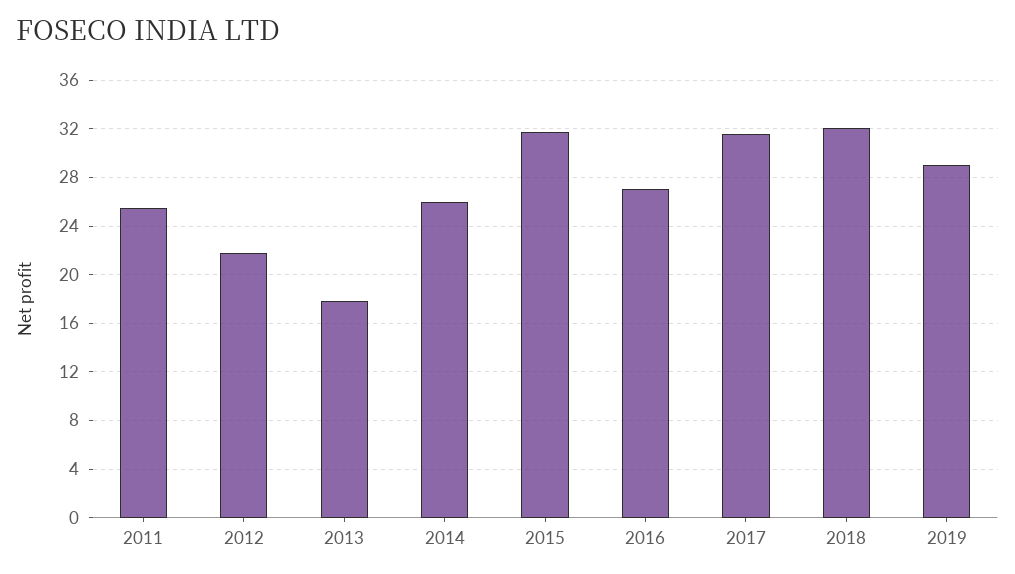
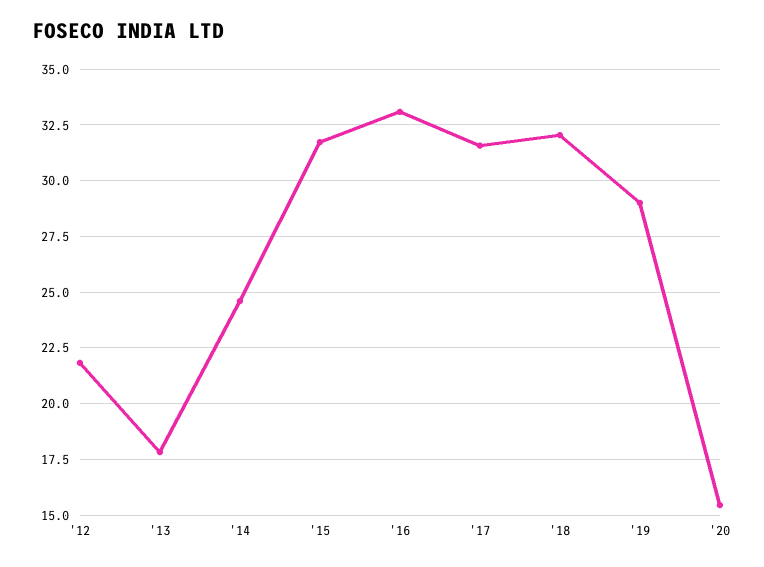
2011: 25.5 -> none
2014: 26 -> 24.5
2016: 27 -> 33
'20: none -> 15.5

